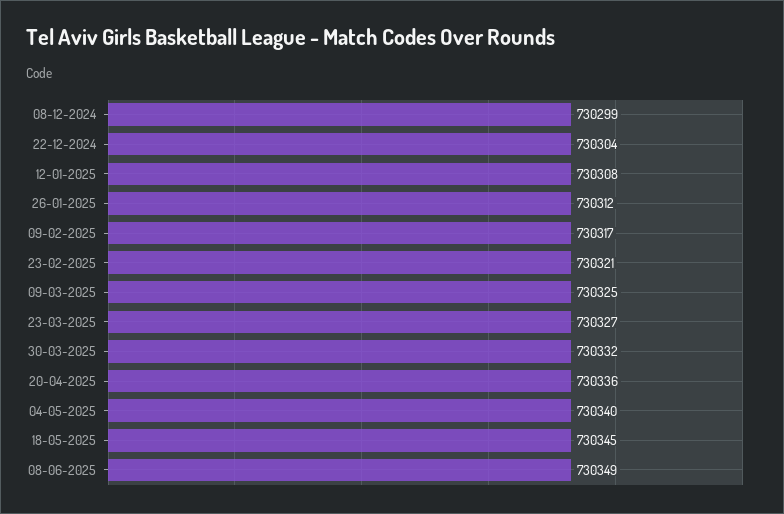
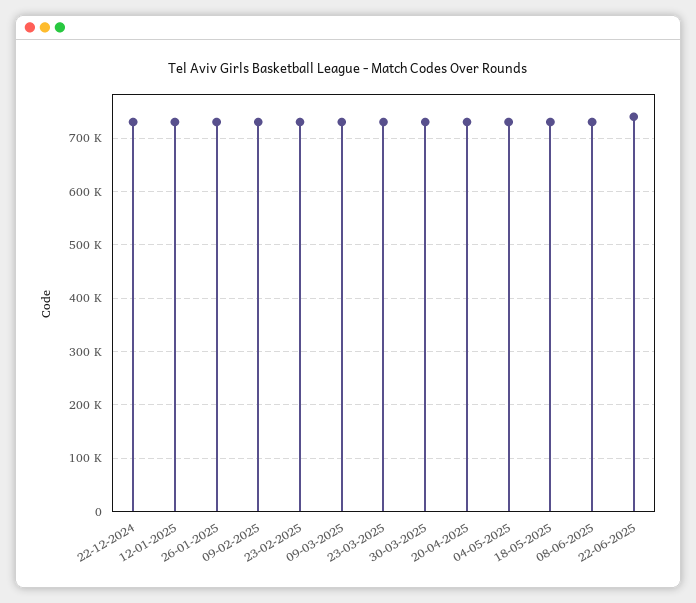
08-12-2024: 730299 -> none
22-06-2025: none -> 740000

